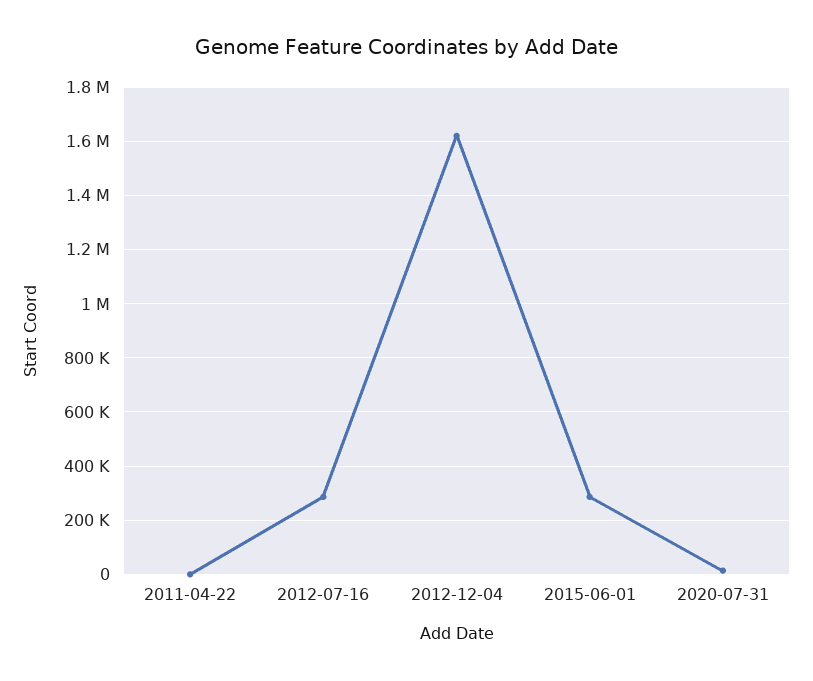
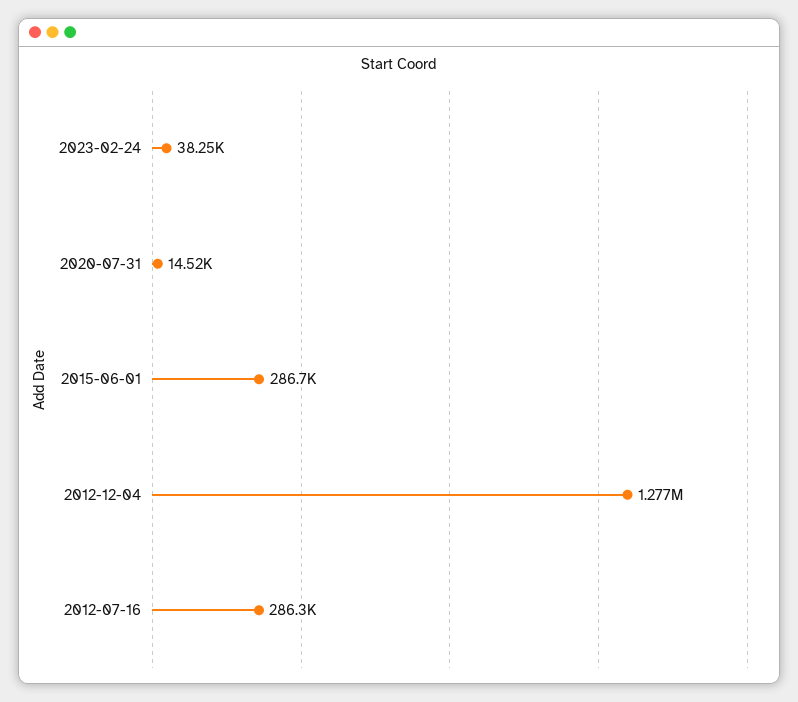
2011-04-22: 0 -> none
2012-12-04: 1625000 -> 1277000
2023-02-24: none -> 38250

